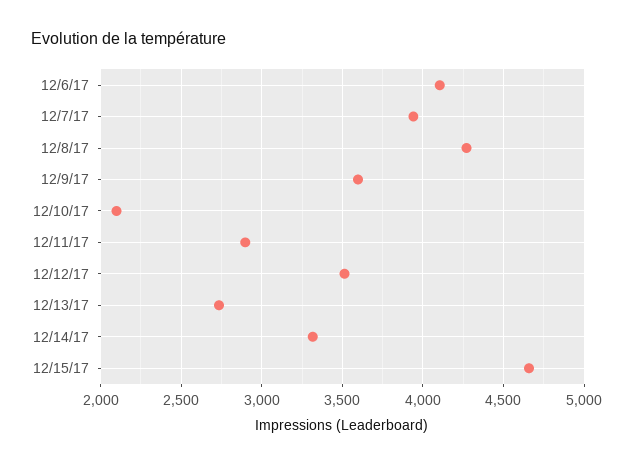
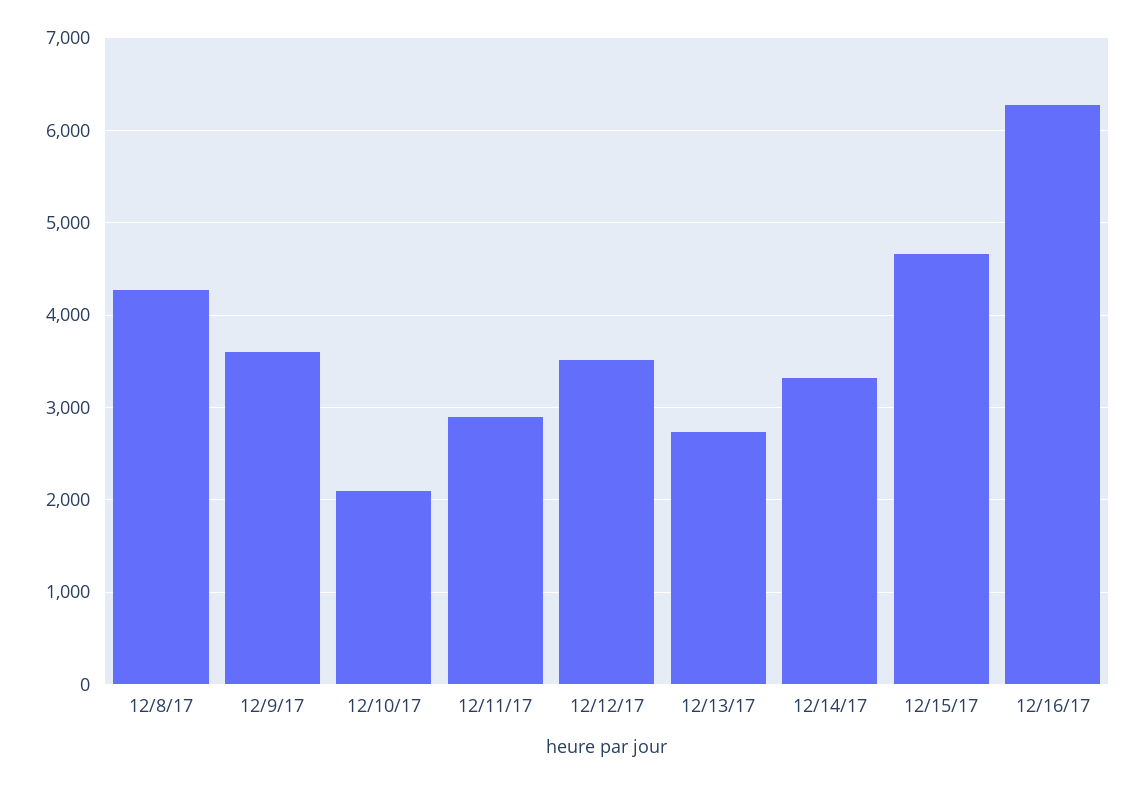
12/6/17: 4100 -> none
12/7/17: 3950 -> none
12/16/17: none -> 6300

